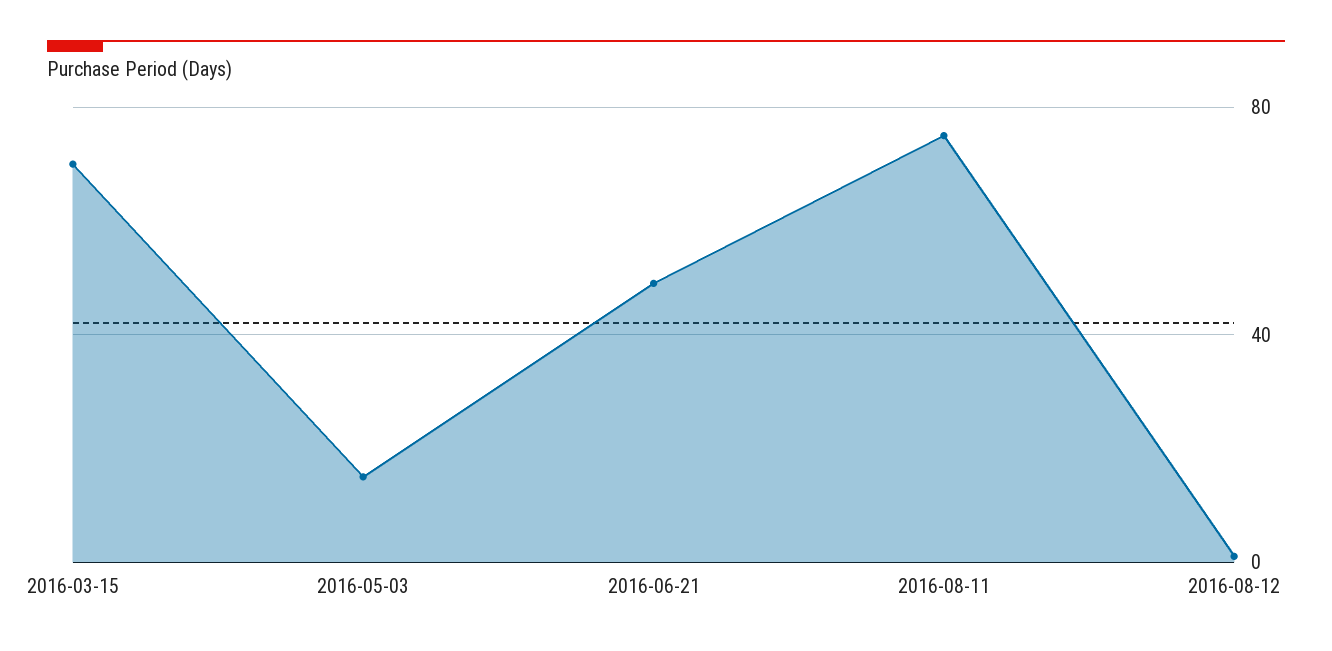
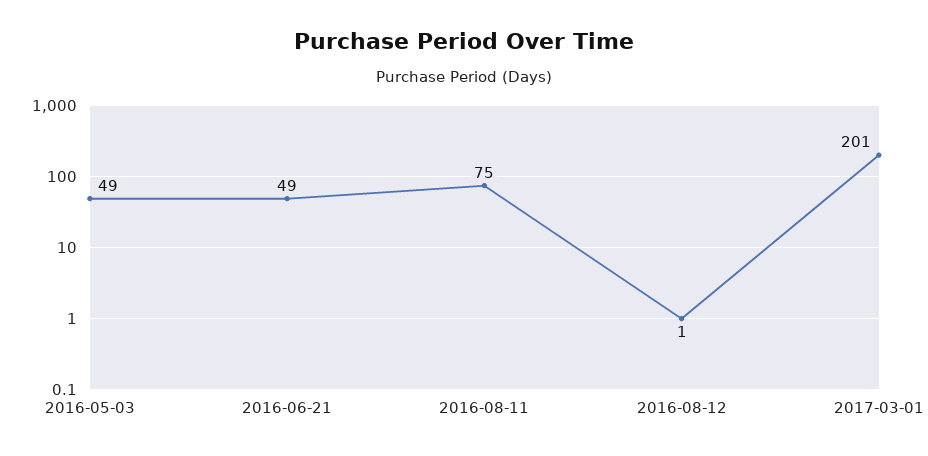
2016-03-15: 70 -> none
2016-05-03: 15 -> 49
2017-03-01: none -> 201

